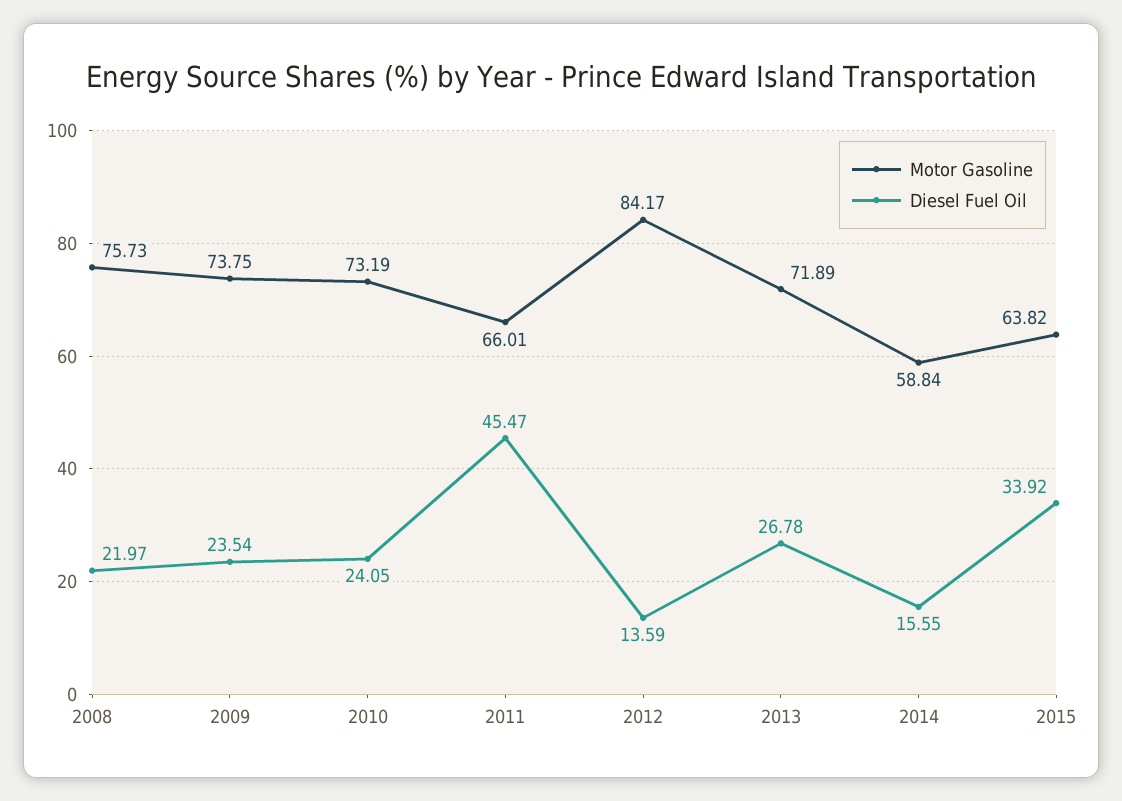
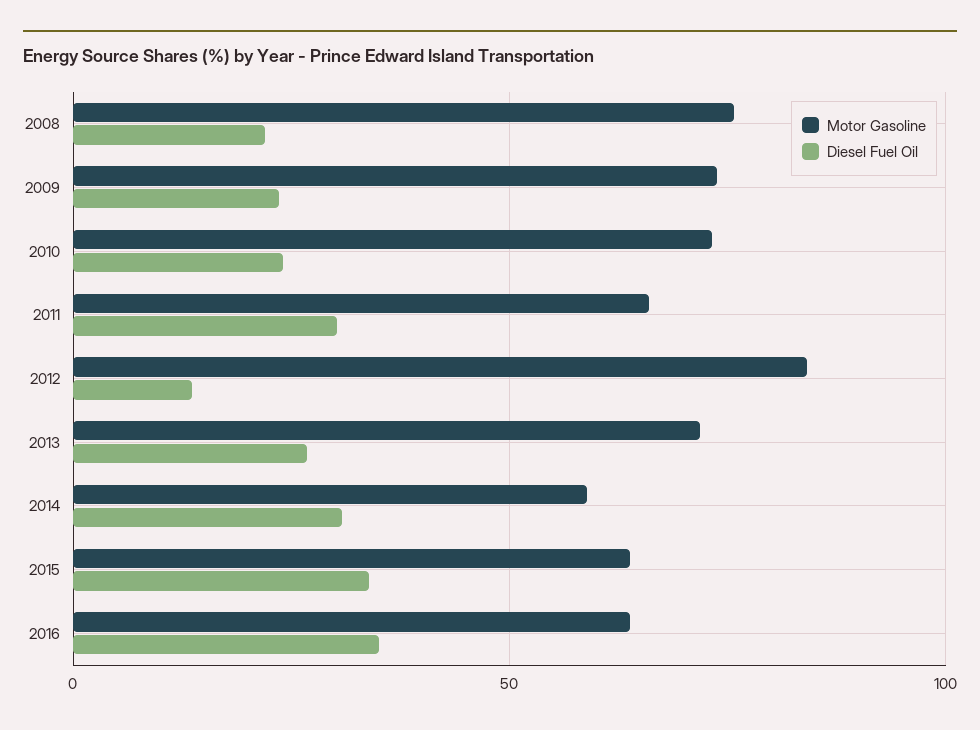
Diesel Fuel Oil, 2011: 45.47 -> 30
Diesel Fuel Oil, 2014: 15.55 -> 30
Motor Gasoline, 2016: none -> 65
Diesel Fuel Oil, 2016: none -> 35

